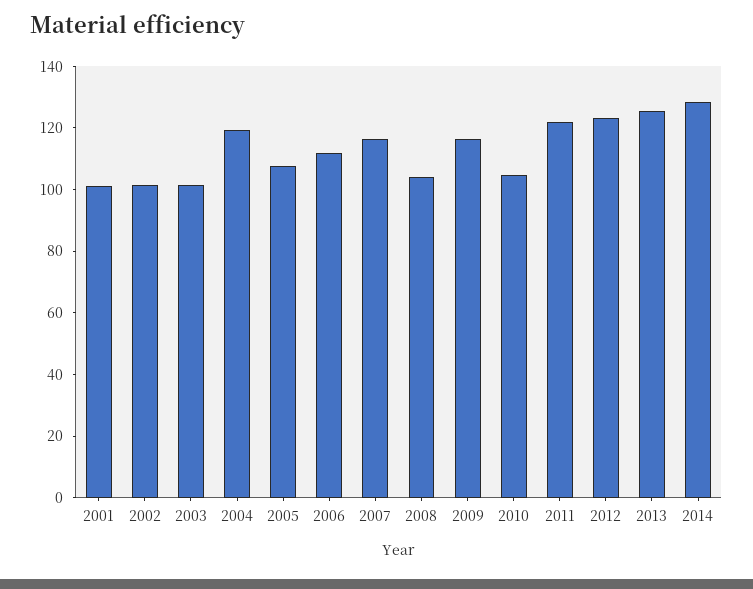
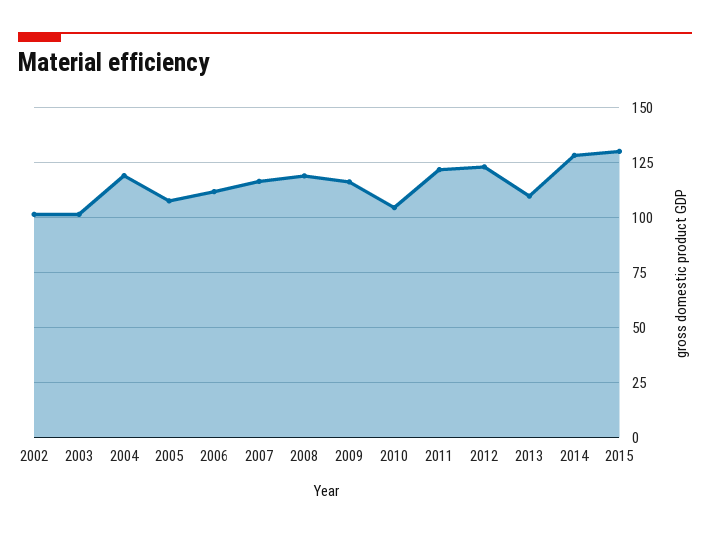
2001: 100 -> none
2008: 105 -> 120
2013: 125 -> 110
2015: none -> 130

